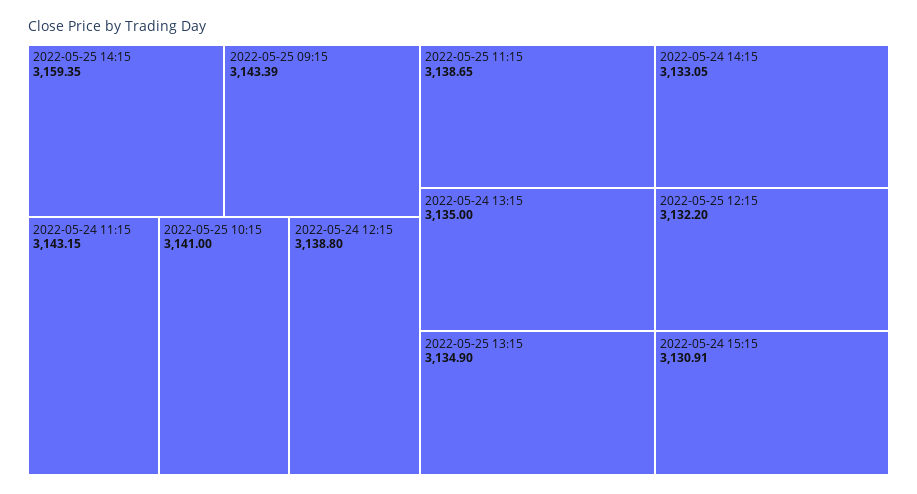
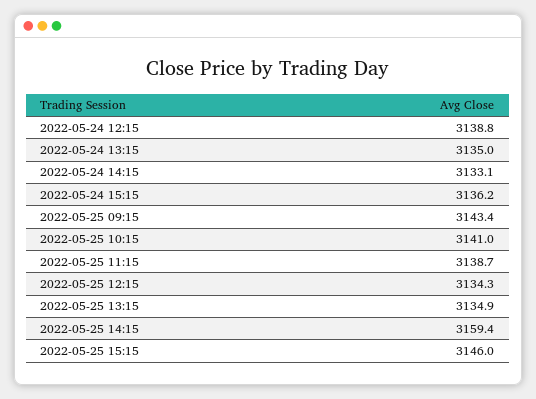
2022-05-24 11:15: 3143.15 -> none
2022-05-25 12:15: 3132.2 -> 3134.3
2022-05-24 15:15: 3130.91 -> 3136.2
2022-05-25 15:15: none -> 3146

